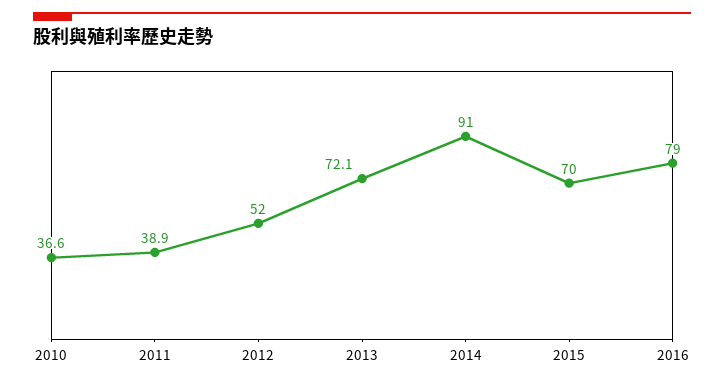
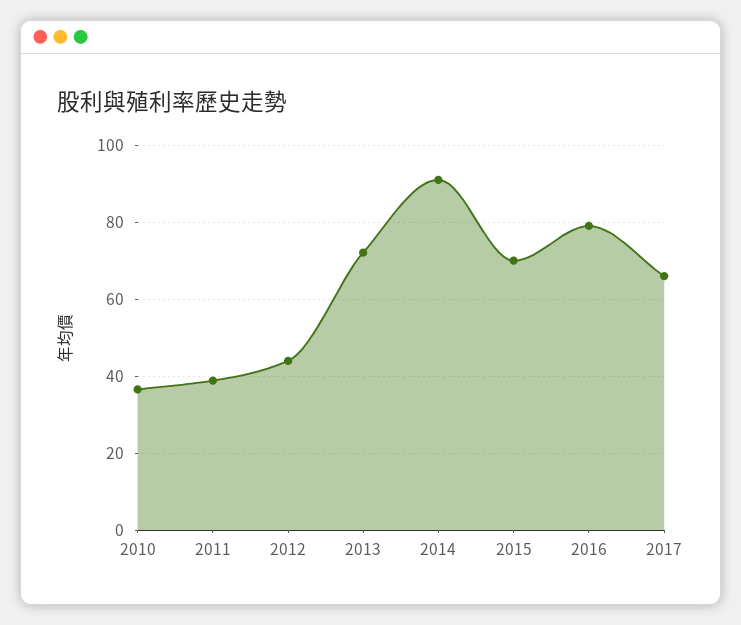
2012: 52 -> 44
2017: none -> 66

